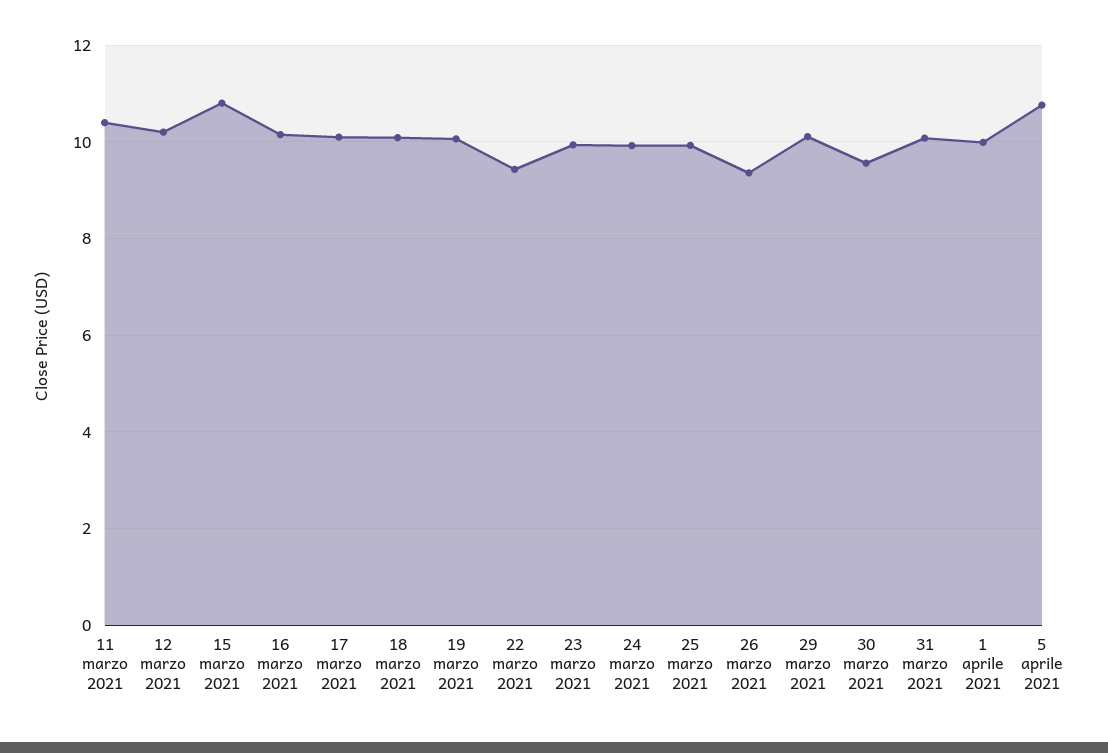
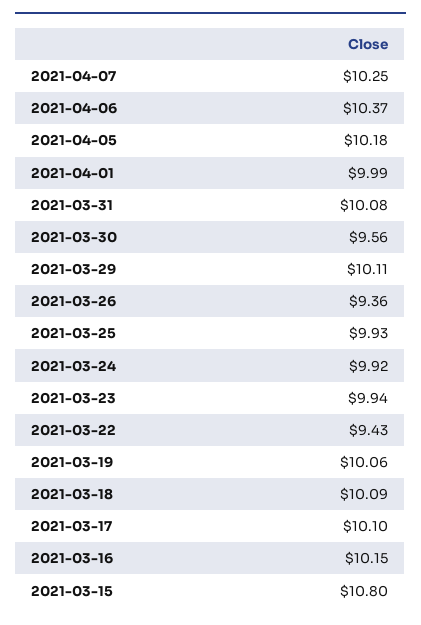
11 marzo 2021: 10.4 -> none
12 marzo 2021: 10.2 -> none
5 aprile 2021: 10.8 -> 10.18
2021-04-07: none -> 10.25
2021-04-06: none -> 10.37

